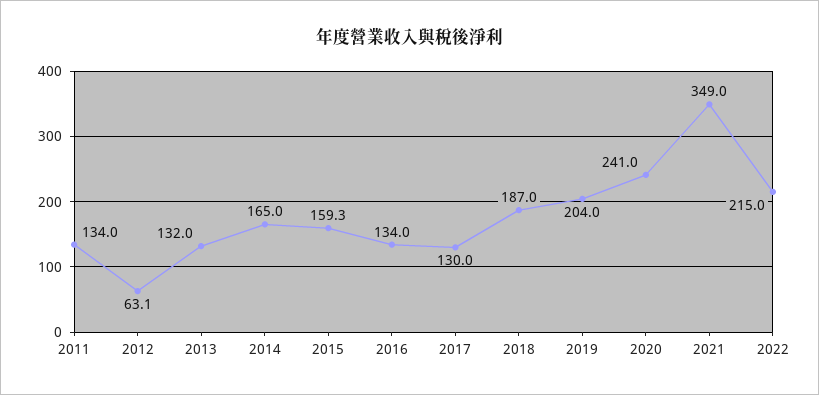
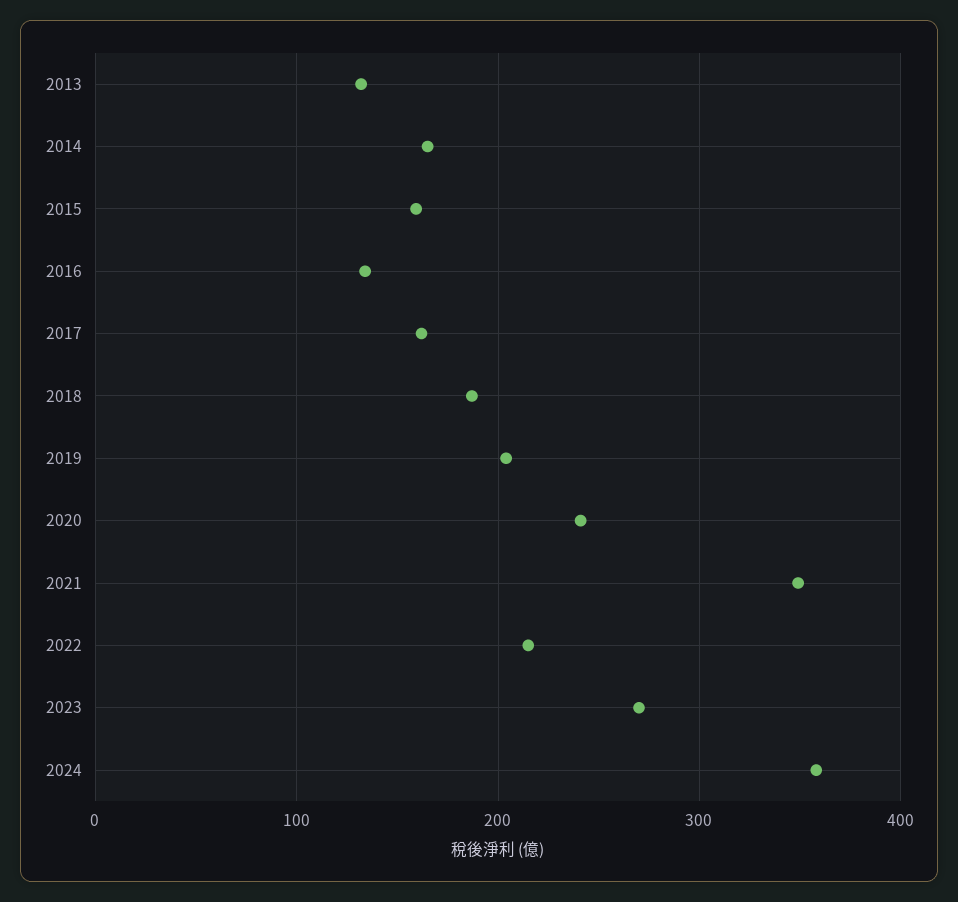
2011: 134 -> none
2012: 63.1 -> none
2017: 130 -> 160
2023: none -> 270
2024: none -> 360

